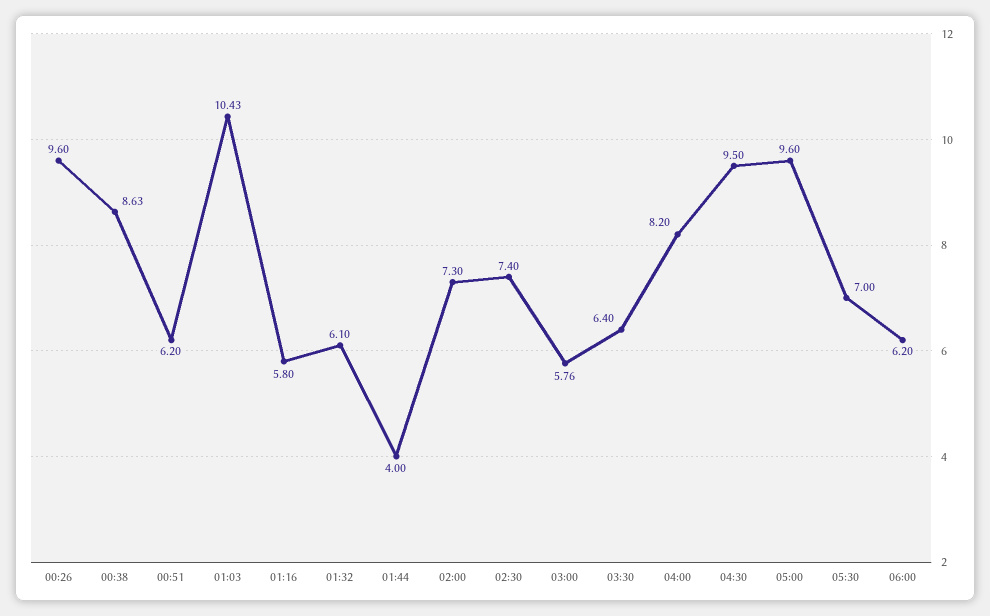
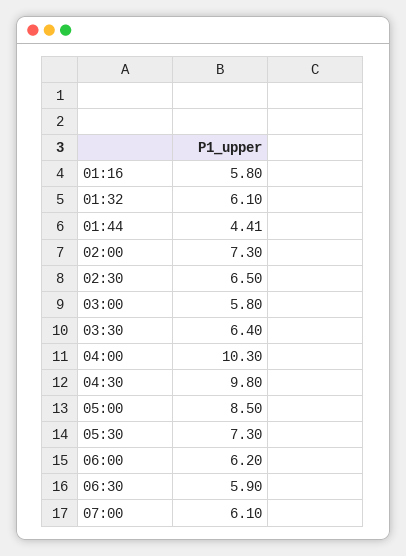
00:26: 9.6 -> none
00:38: 8.63 -> none
00:51: 6.2 -> none
01:03: 10.43 -> none
01:44: 4 -> 4.41
02:30: 7.4 -> 6.5
03:00: 5.76 -> 5.8
04:00: 8.2 -> 10.3
04:30: 9.5 -> 9.8
05:00: 9.6 -> 8.5
05:30: 7 -> 7.3
06:30: none -> 5.9
07:00: none -> 6.1

